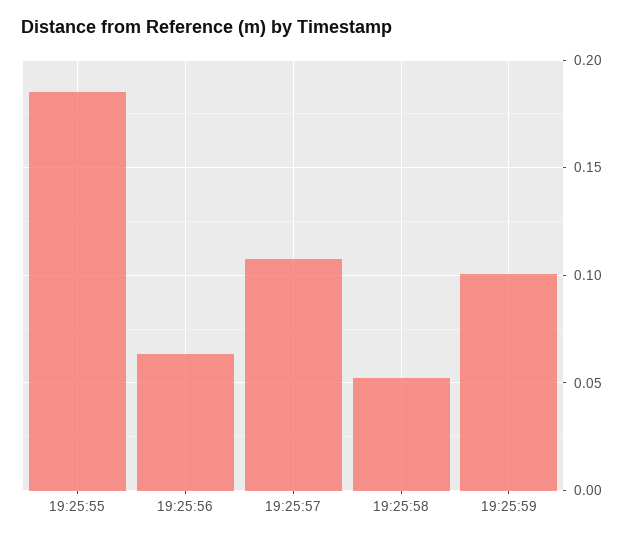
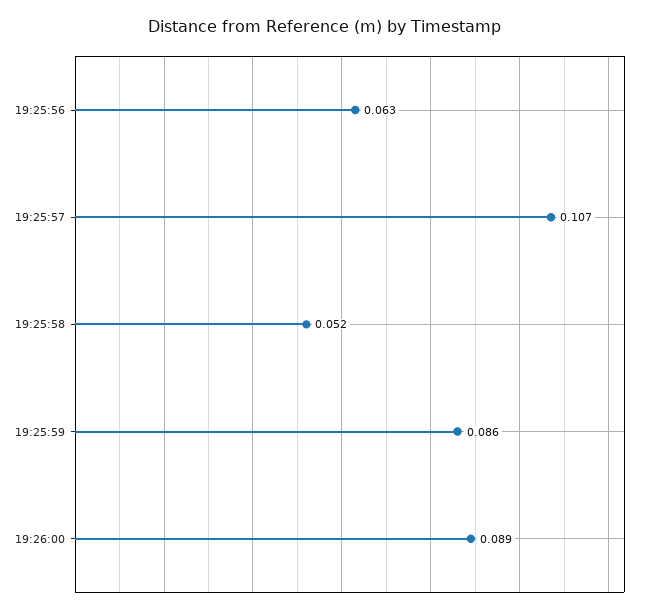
19:25:55: 0.185 -> none
19:25:59: 0.1 -> 0.086
19:26:00: none -> 0.089

